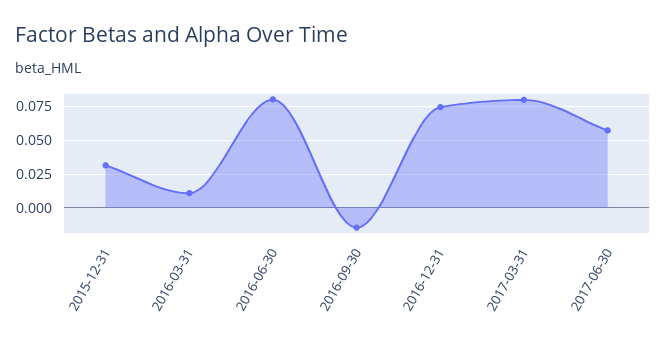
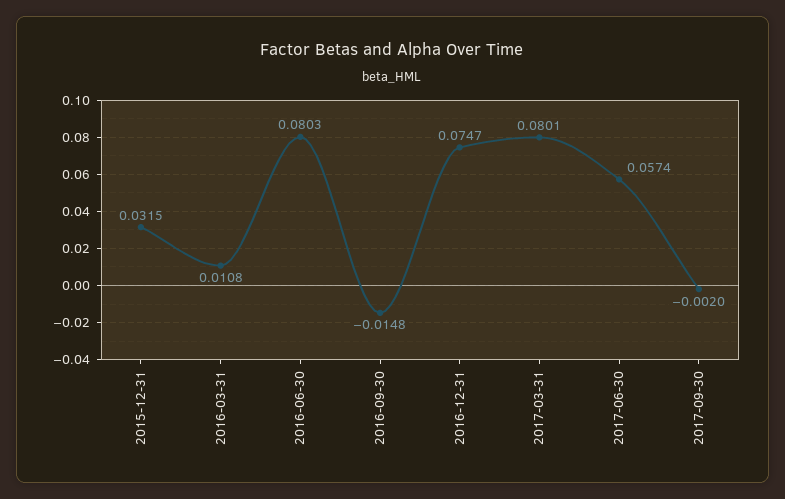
2017-09-30: none -> -0.002

